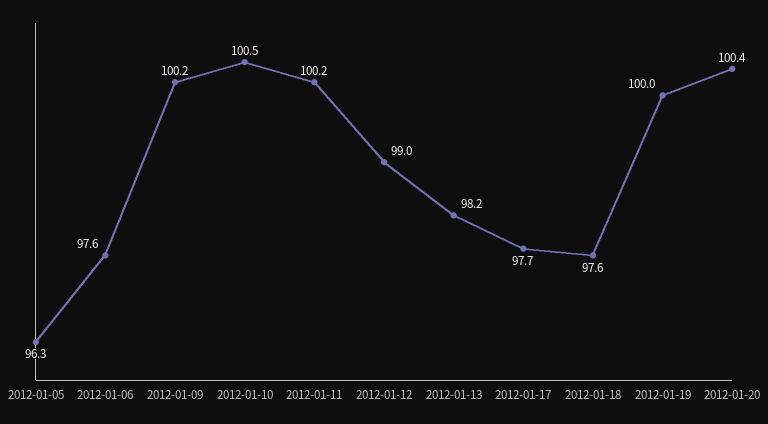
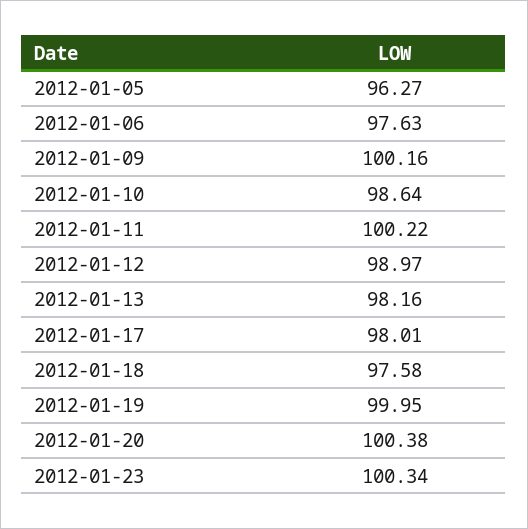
2012-01-10: 100.5 -> 98.64
2012-01-17: 97.7 -> 98.01
2012-01-23: none -> 100.34

